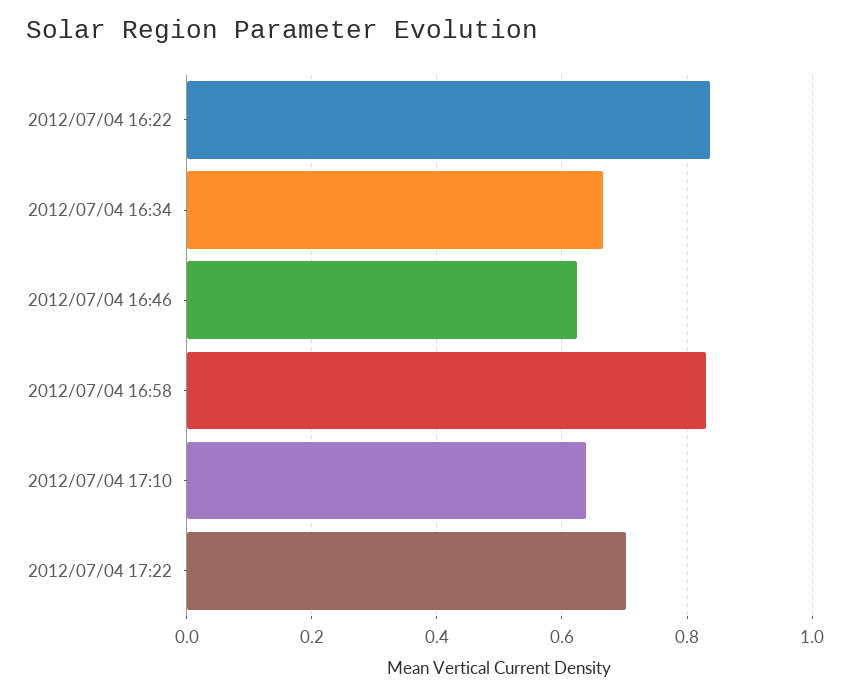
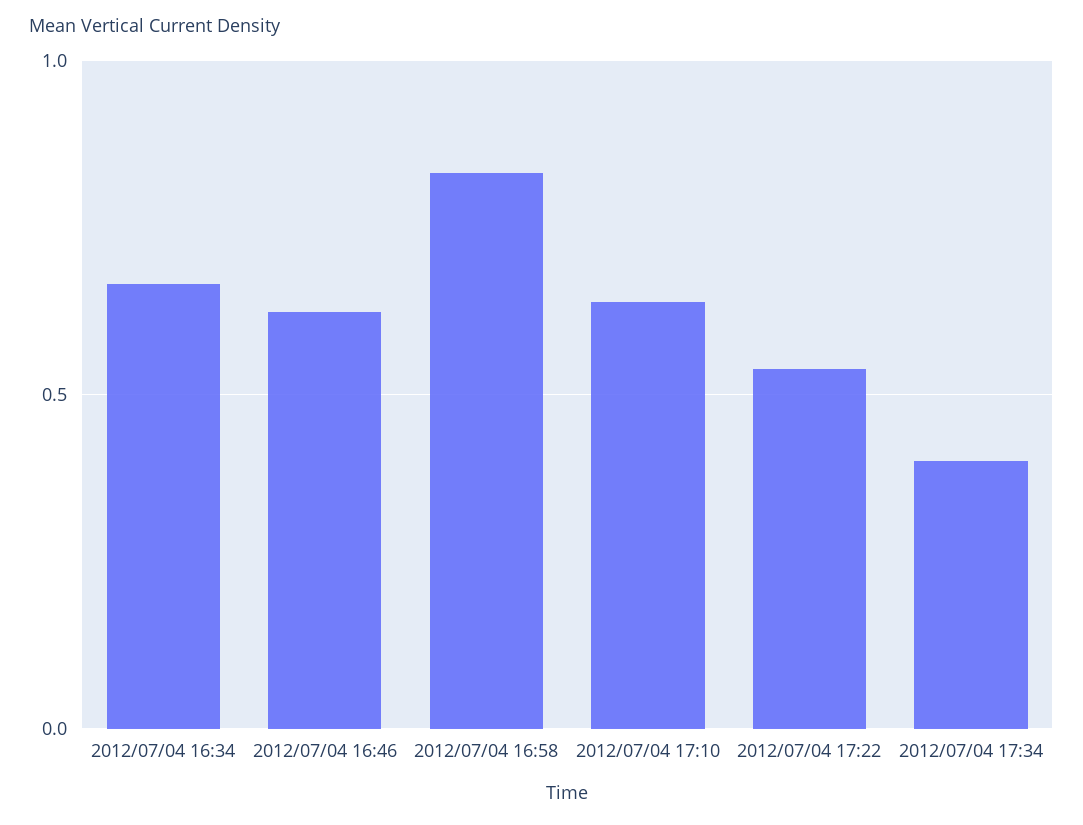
2012/07/04 16:22: 0.84 -> none
2012/07/04 17:22: 0.7 -> 0.55
2012/07/04 17:34: none -> 0.4

